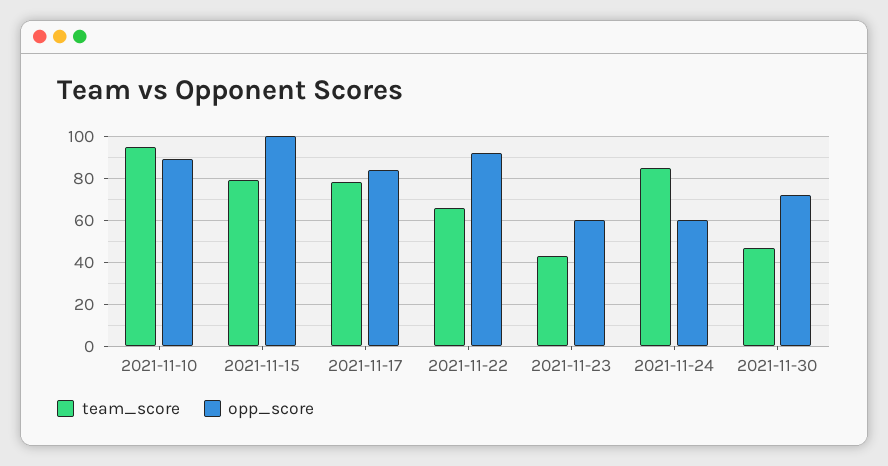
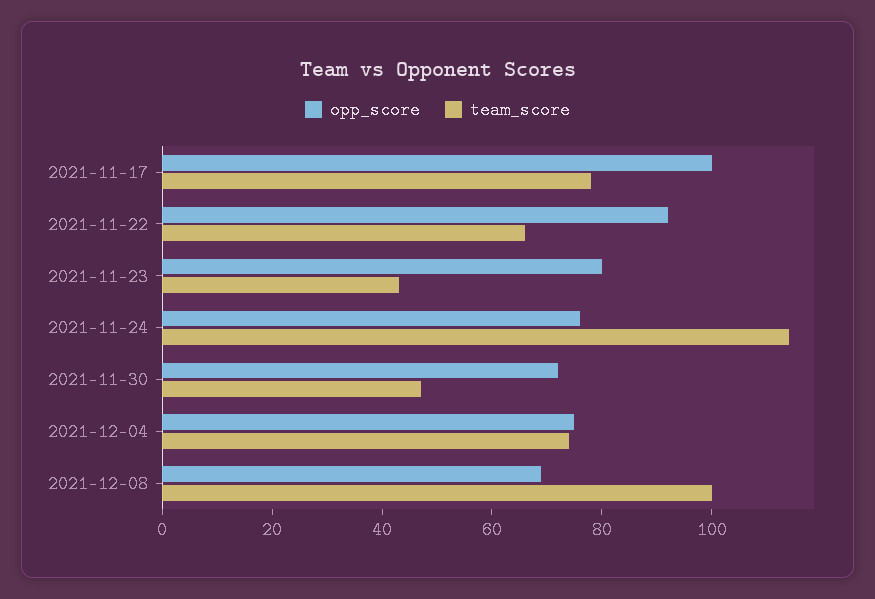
team_score, 2021-11-10: 95 -> none
opp_score, 2021-11-10: 90 -> none
team_score, 2021-11-15: 80 -> none
opp_score, 2021-11-15: 100 -> none
opp_score, 2021-11-17: 85 -> 100
opp_score, 2021-11-23: 60 -> 80
team_score, 2021-11-24: 85 -> 115
opp_score, 2021-11-24: 60 -> 75
opp_score, 2021-12-04: none -> 75
team_score, 2021-12-04: none -> 75
opp_score, 2021-12-08: none -> 70
team_score, 2021-12-08: none -> 100

